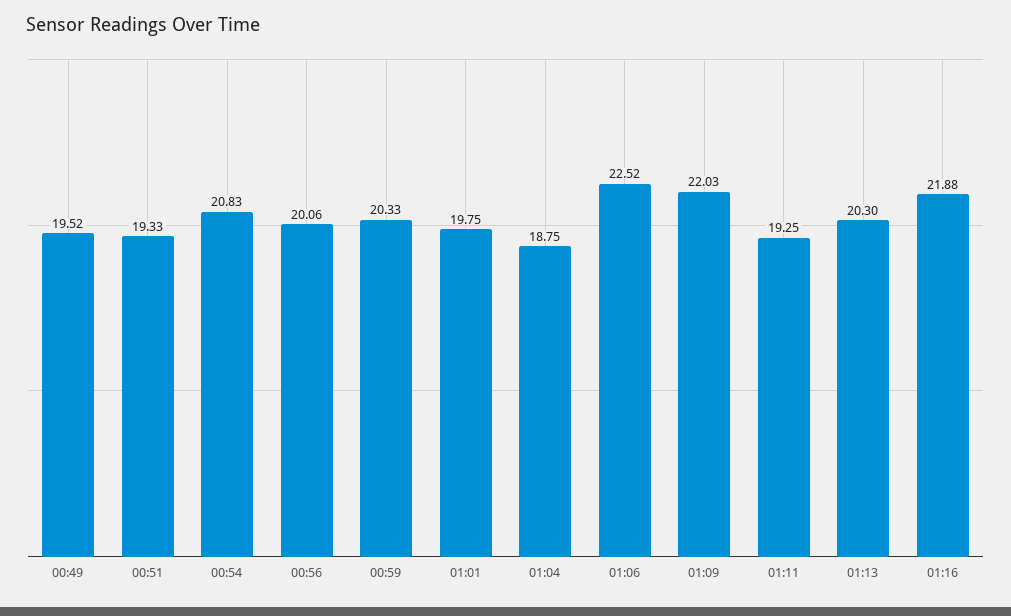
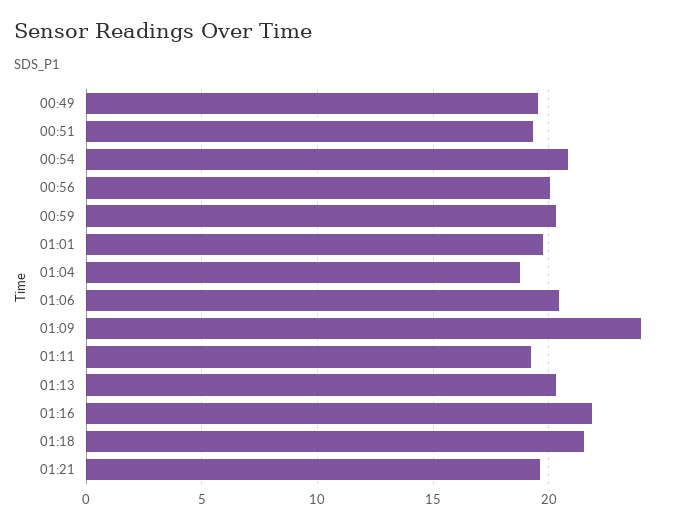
01:06: 22.52 -> 20.5
01:09: 22.03 -> 24
01:18: none -> 21.5
01:21: none -> 19.5

